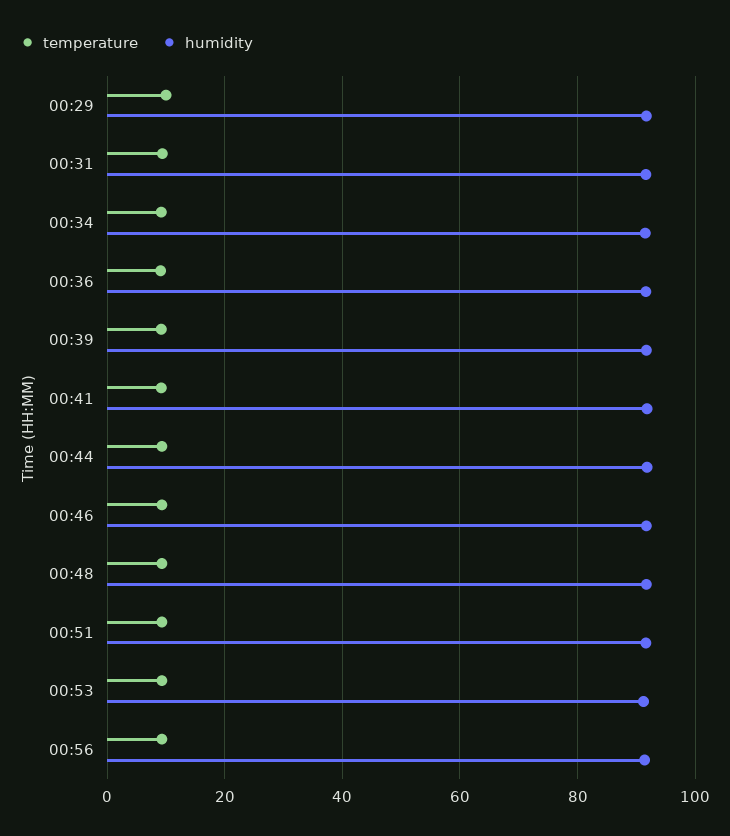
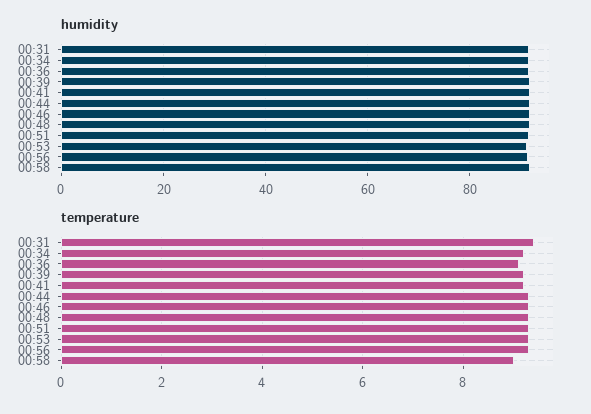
temperature, 00:29: 10 -> none
humidity, 00:29: 92 -> none
humidity, 00:58: none -> 92
temperature, 00:58: none -> 9

